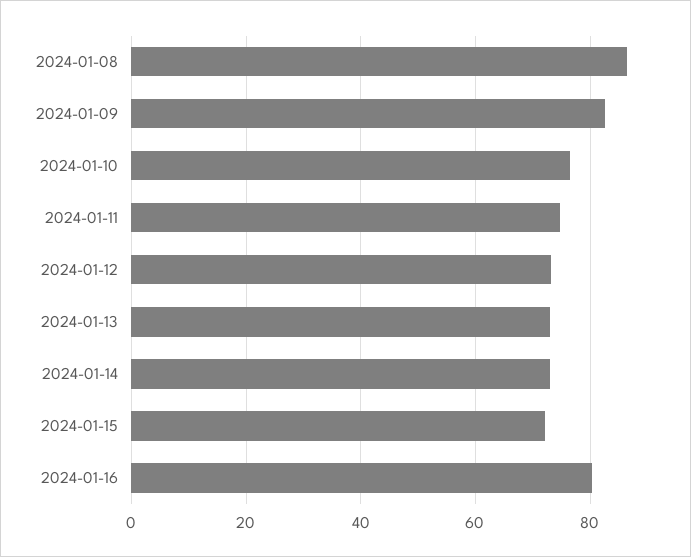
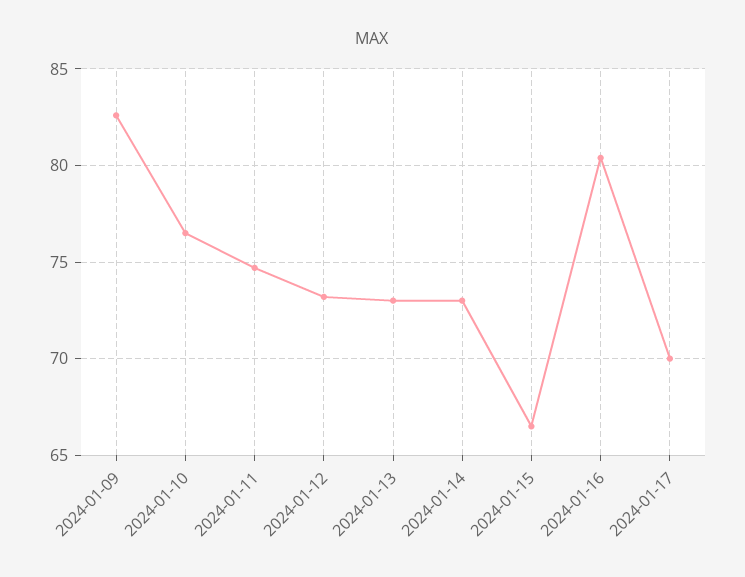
2024-01-08: 86 -> none
2024-01-15: 72 -> 66.5
2024-01-17: none -> 70

